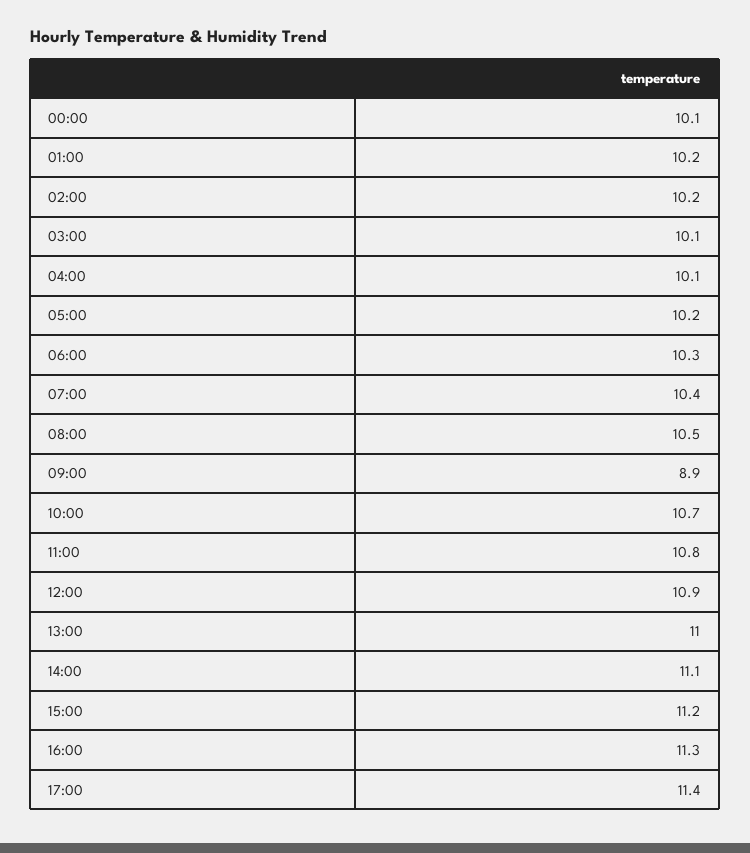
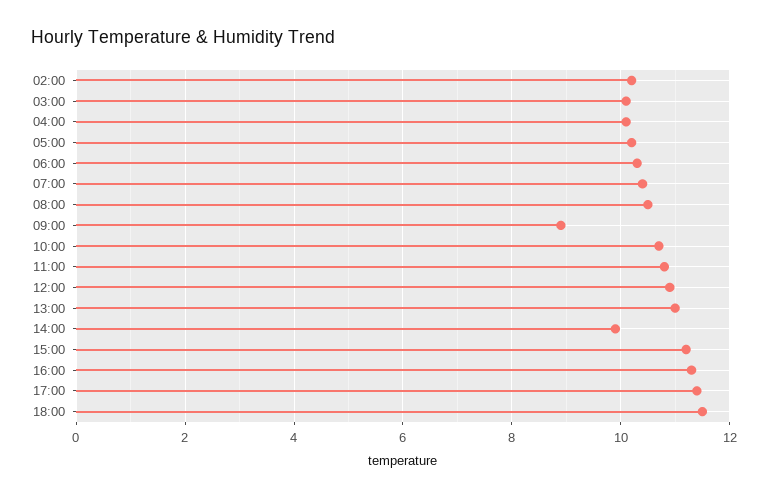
00:00: 10.1 -> none
01:00: 10.2 -> none
14:00: 11.1 -> 10
18:00: none -> 11.5

